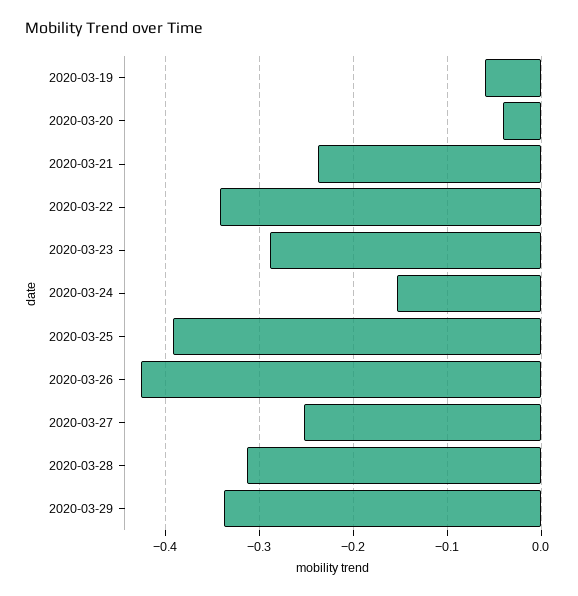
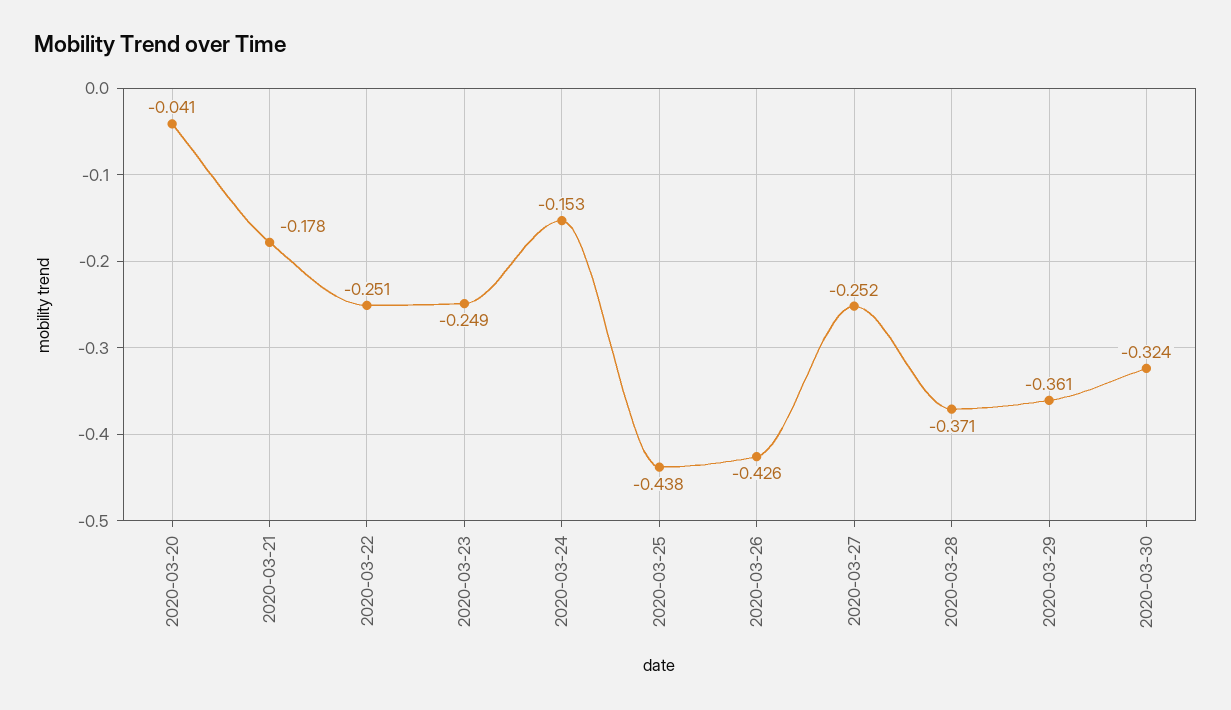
2020-03-19: -0.06 -> none
2020-03-21: -0.24 -> -0.178
2020-03-22: -0.34 -> -0.251
2020-03-23: -0.29 -> -0.249
2020-03-25: -0.39 -> -0.438
2020-03-28: -0.31 -> -0.371
2020-03-29: -0.34 -> -0.361
2020-03-30: none -> -0.324

